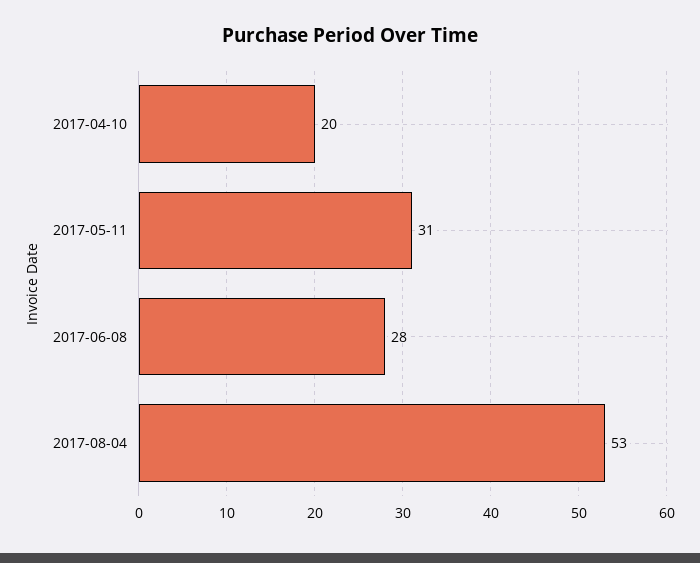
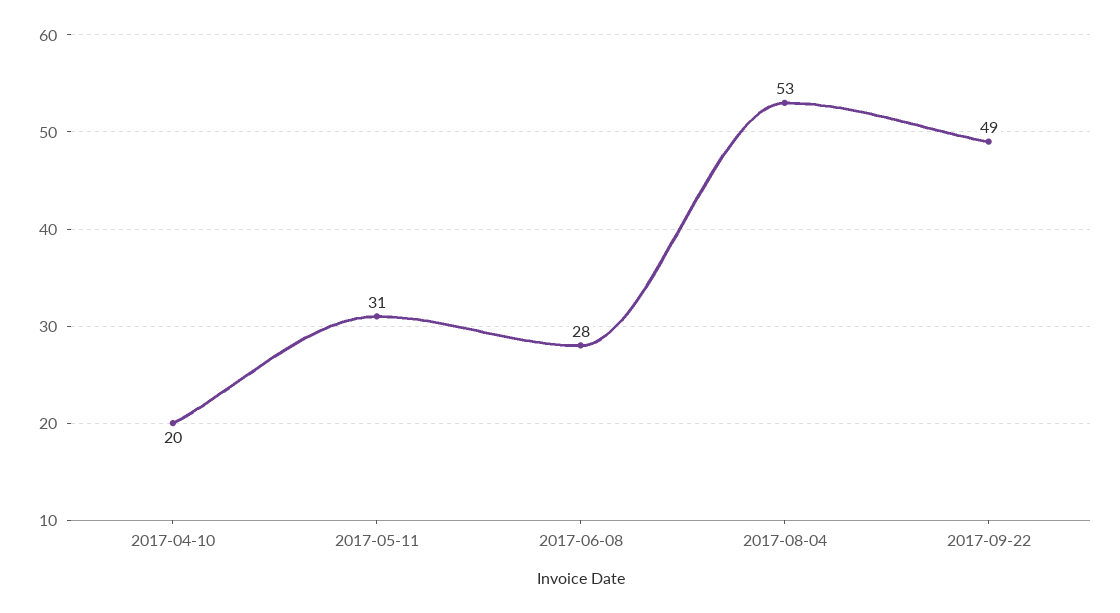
2017-09-22: none -> 49

